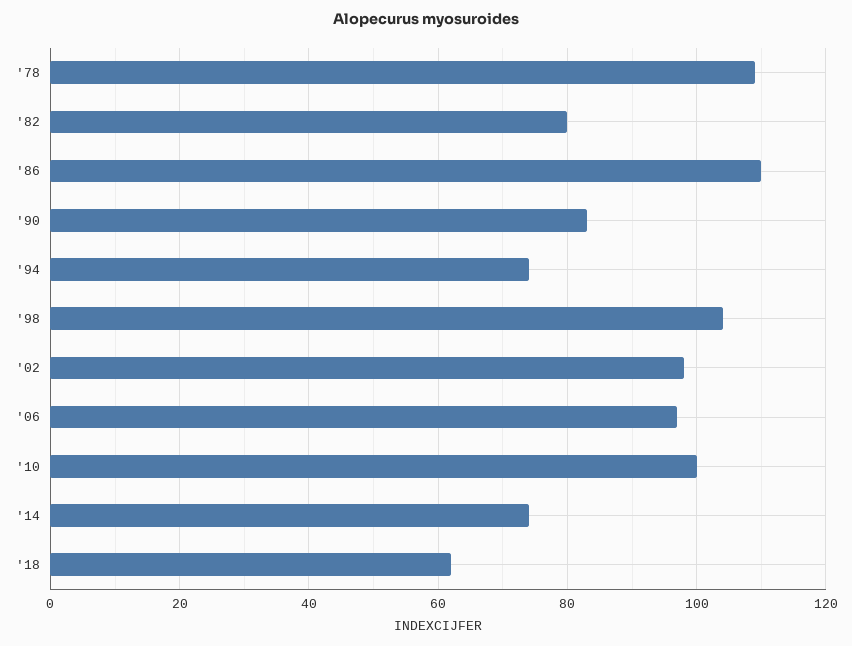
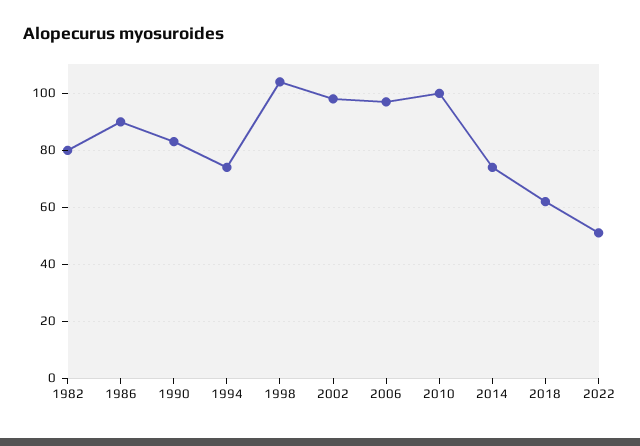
'78: 110 -> none
'86: 110 -> 90
2022: none -> 50

